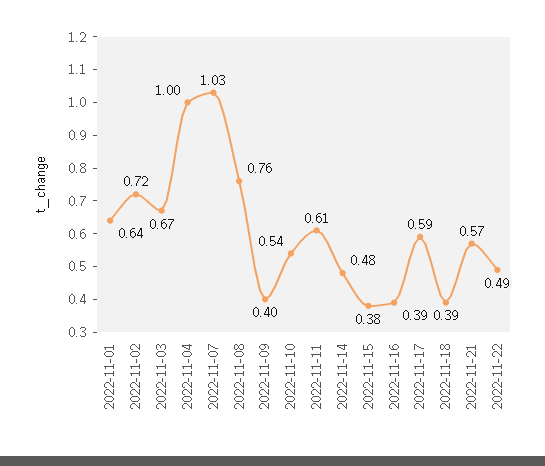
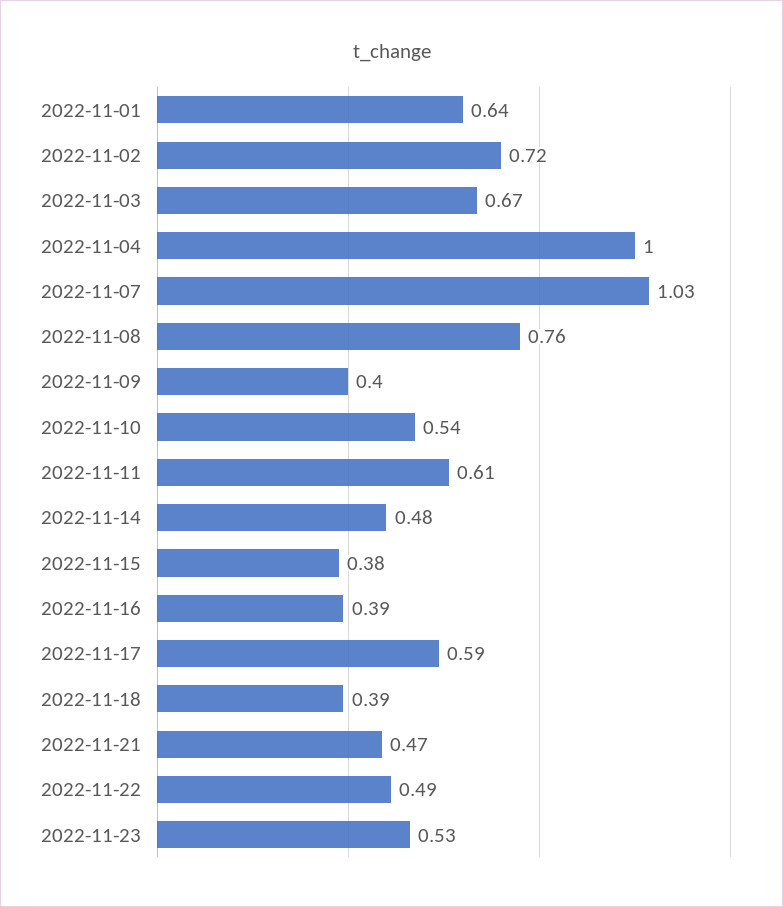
2022-11-21: 0.57 -> 0.47
2022-11-23: none -> 0.53

